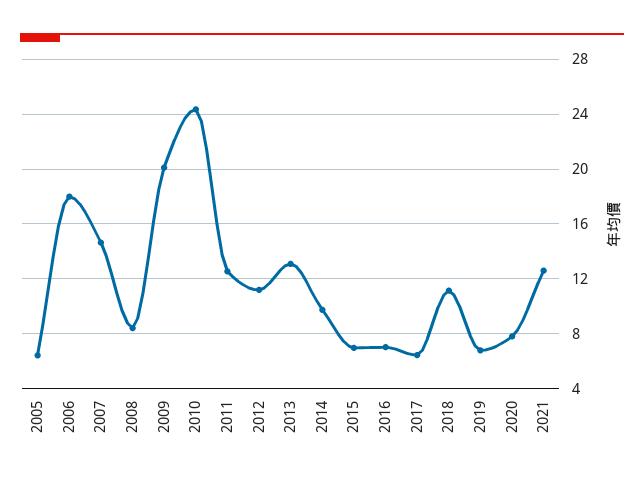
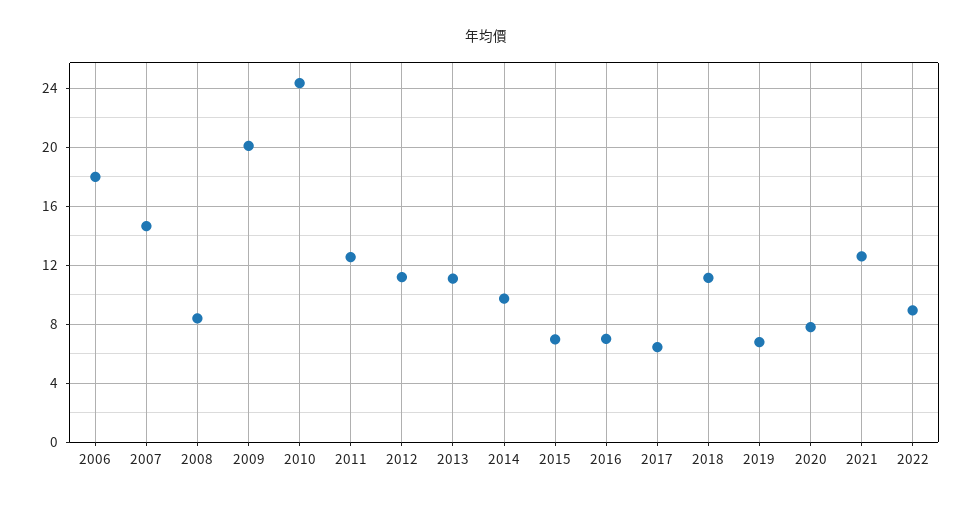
2005: 6.5 -> none
2013: 13 -> 11
2022: none -> 9

